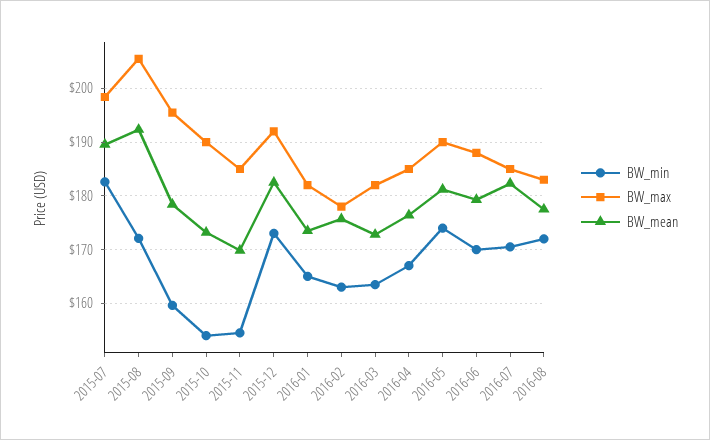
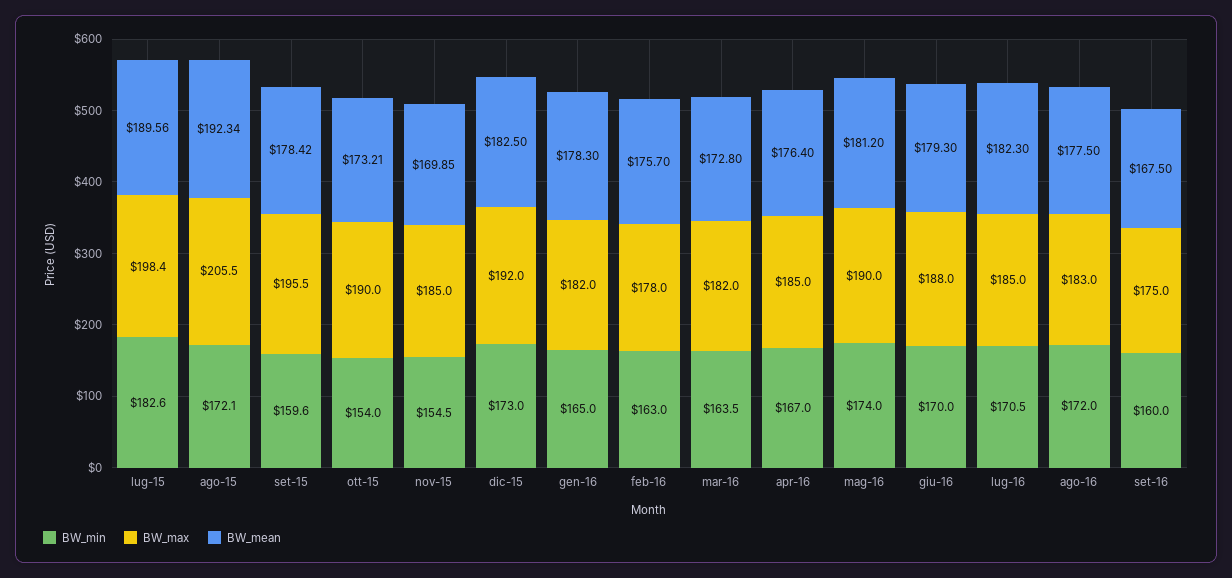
BW_mean, 2016-01: 174 -> 178.3
BW_min, set-16: none -> 160
BW_max, set-16: none -> 175
BW_mean, set-16: none -> 167.5

